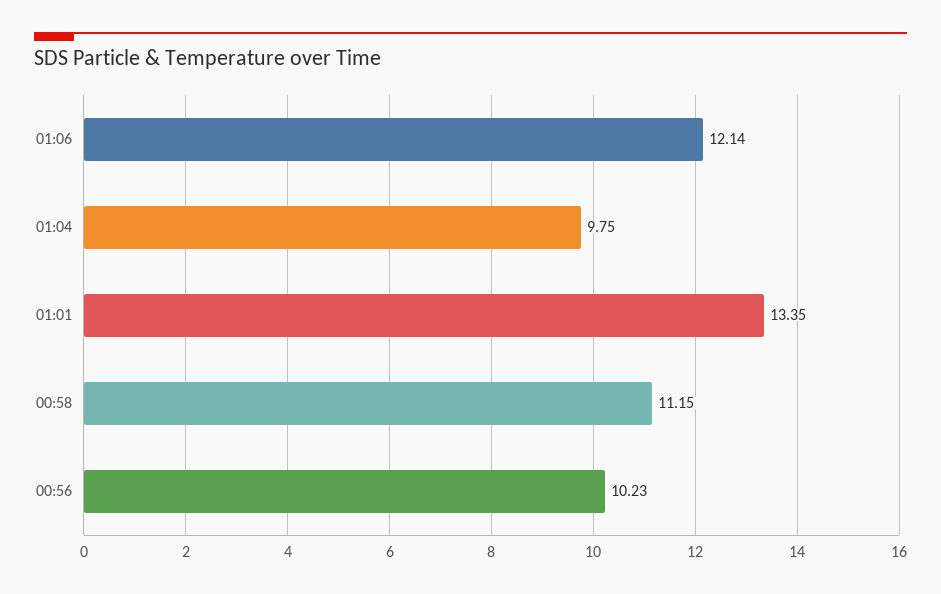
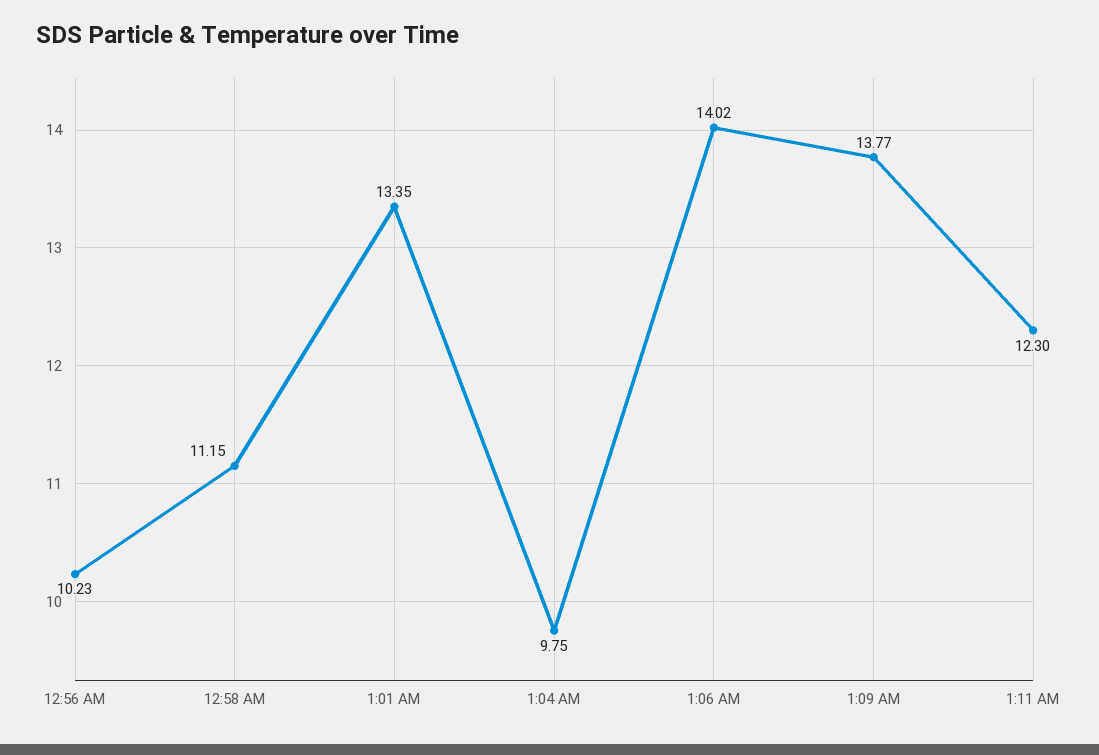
01:06: 12.14 -> 14.02
1:09 AM: none -> 13.77
1:11 AM: none -> 12.3

